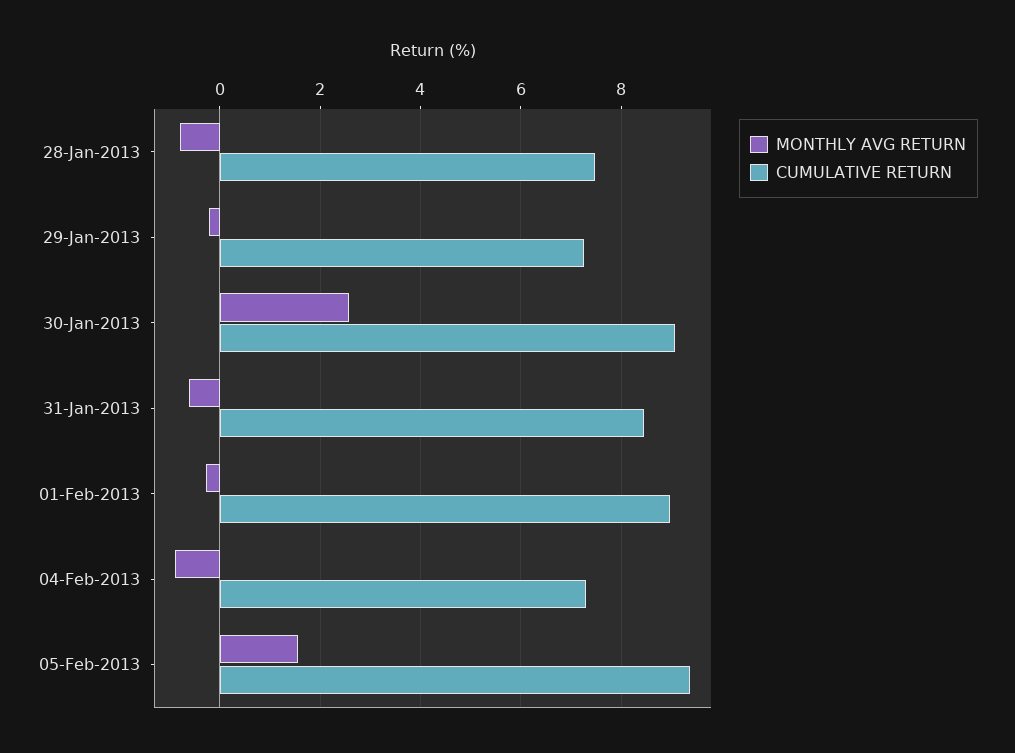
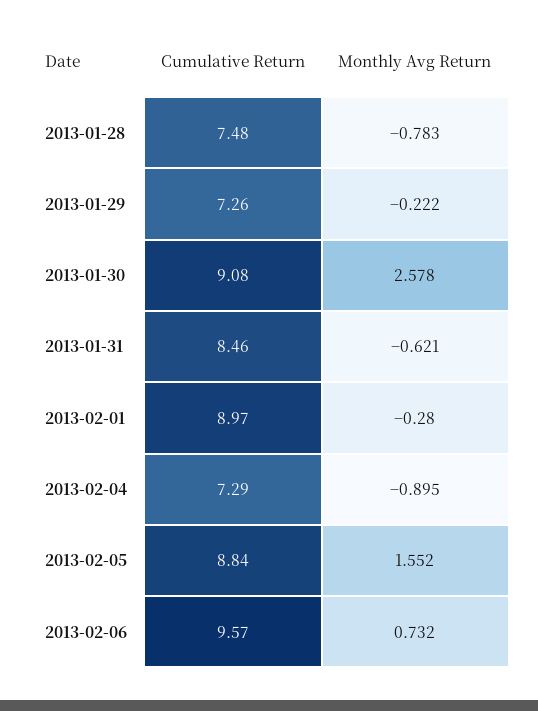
CUMULATIVE RETURN, 05-Feb-2013: 9.4 -> 8.84
CUMULATIVE RETURN, 2013-02-06: none -> 9.57
MONTHLY AVG RETURN, 2013-02-06: none -> 0.732

